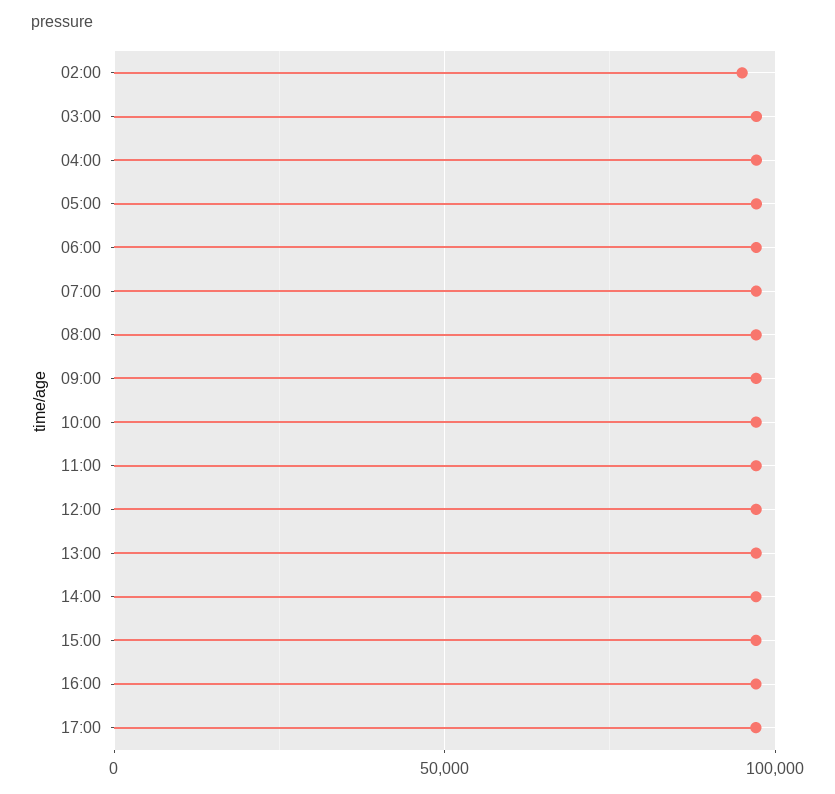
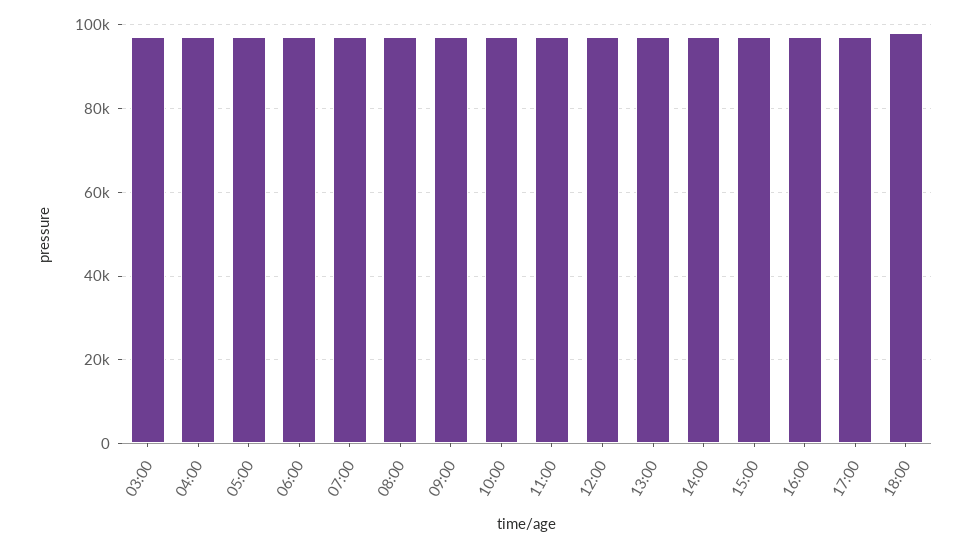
02:00: 95000 -> none
18:00: none -> 98000

